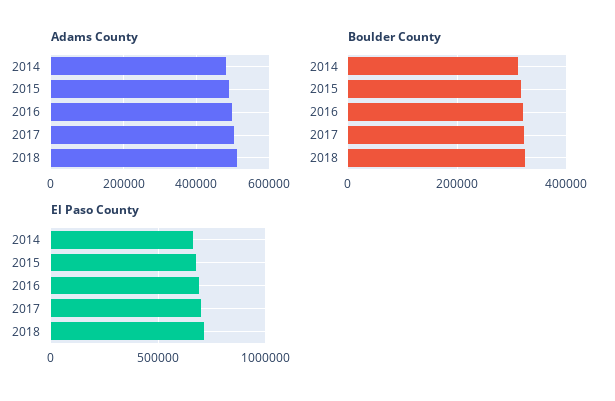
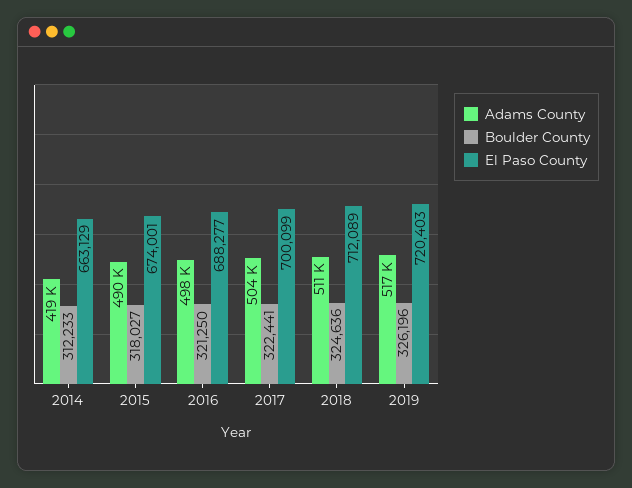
Adams County, 2014: 480000 -> 419000
Adams County, 2019: none -> 517000
Boulder County, 2019: none -> 326196
El Paso County, 2019: none -> 720403

